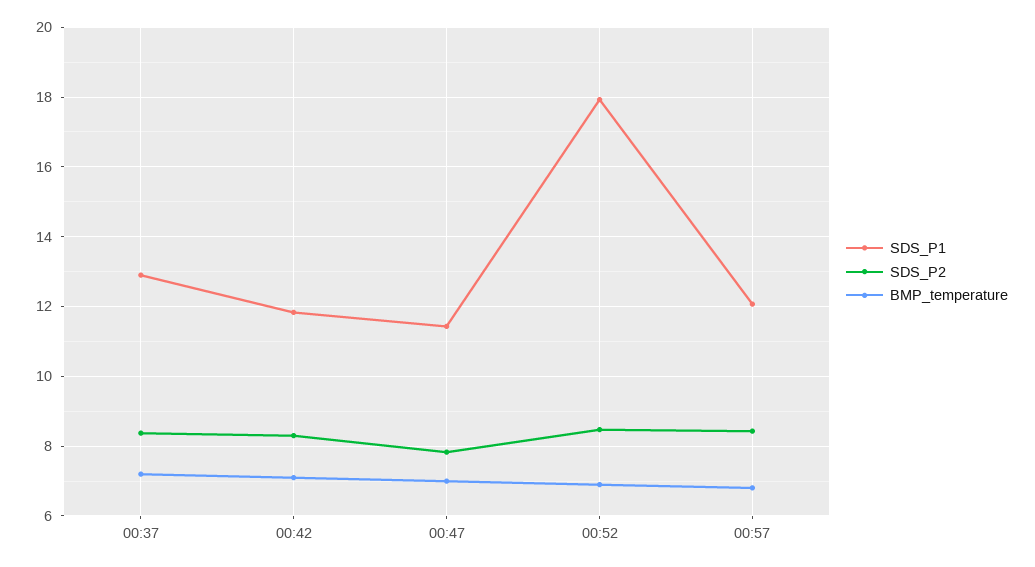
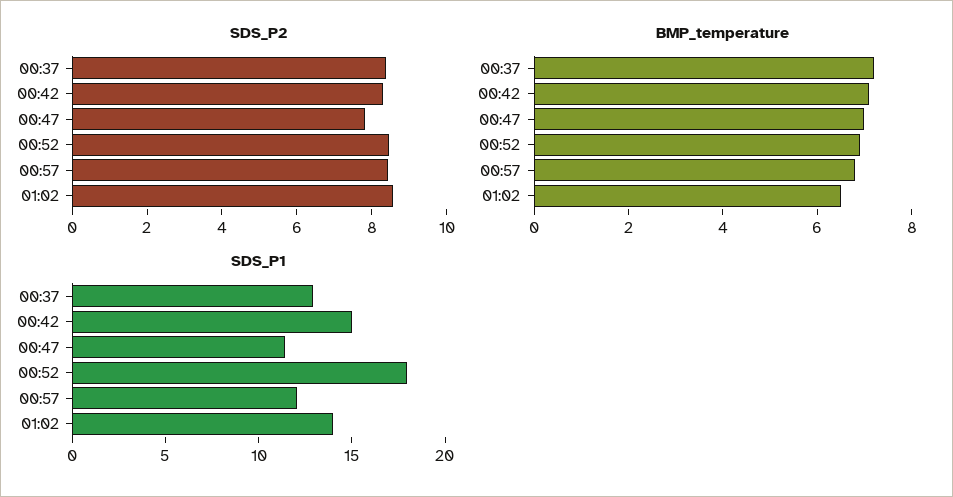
SDS_P1, 00:42: 11.8 -> 15
SDS_P2, 01:02: none -> 8.5
BMP_temperature, 01:02: none -> 6.5
SDS_P1, 01:02: none -> 14

